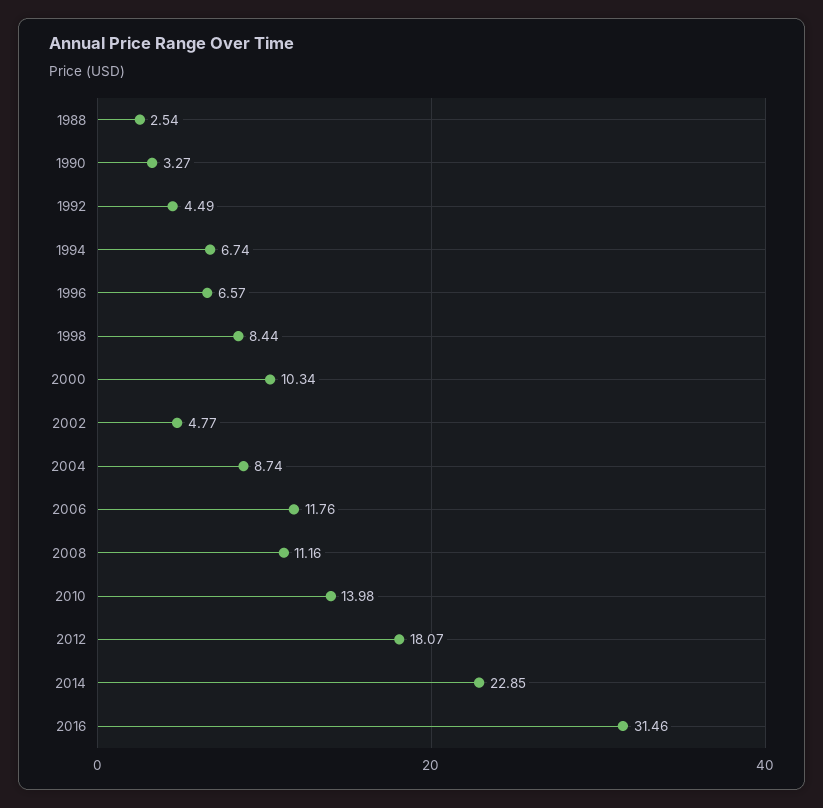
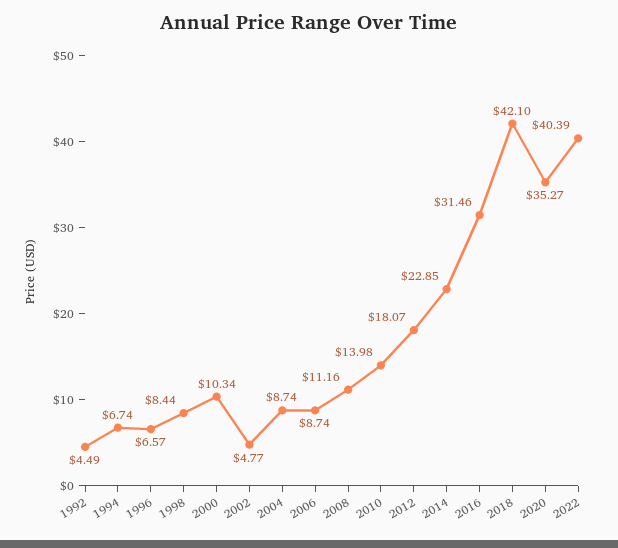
1988: 2.54 -> none
1990: 3.27 -> none
2006: 11.76 -> 8.74
2018: none -> 42.1
2020: none -> 35.27
2022: none -> 40.39

